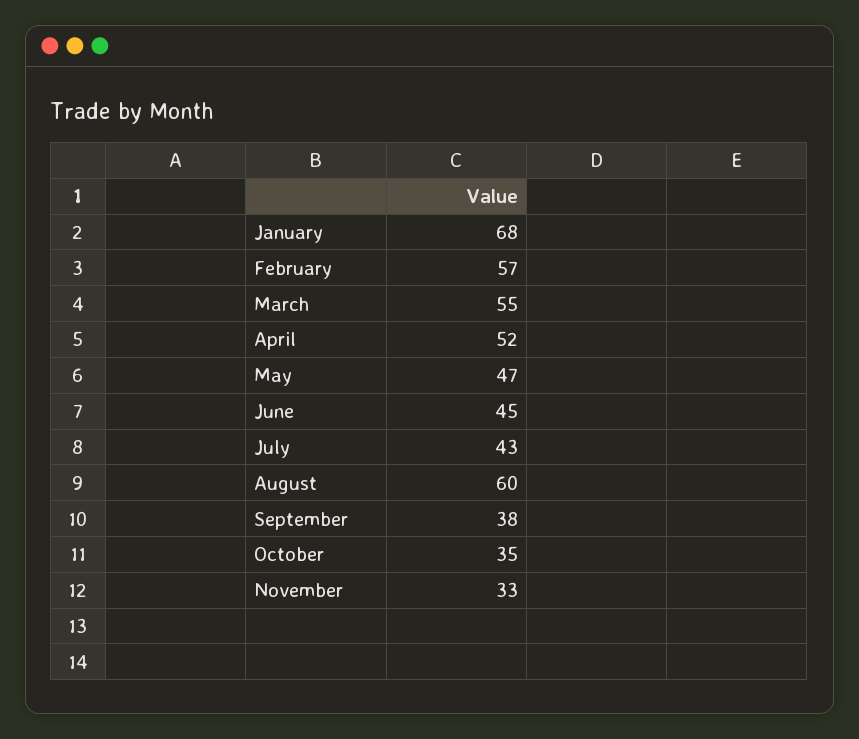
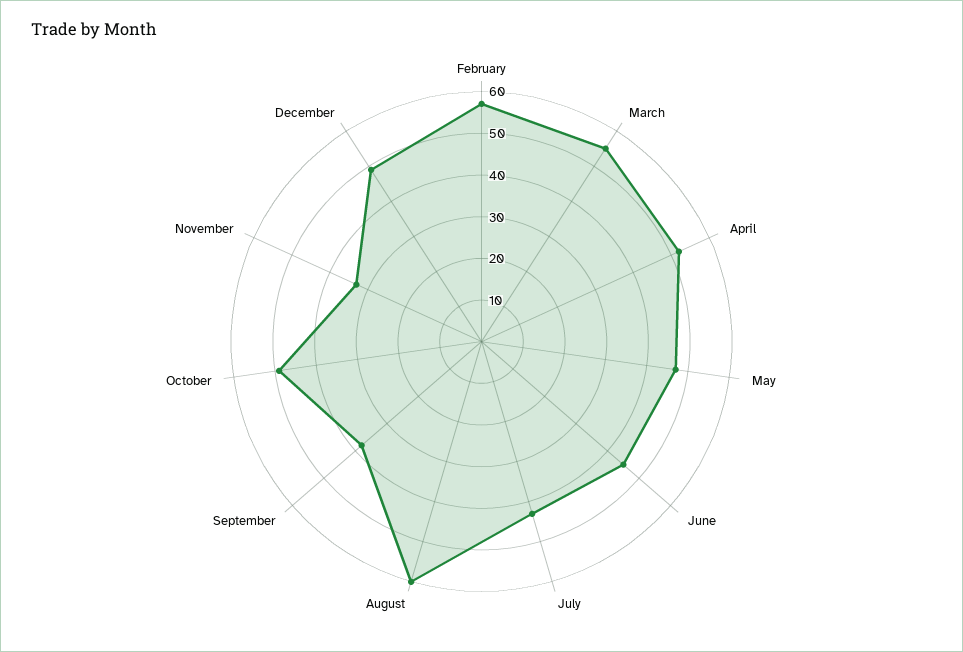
January: 68 -> none
October: 35 -> 50
December: none -> 50

